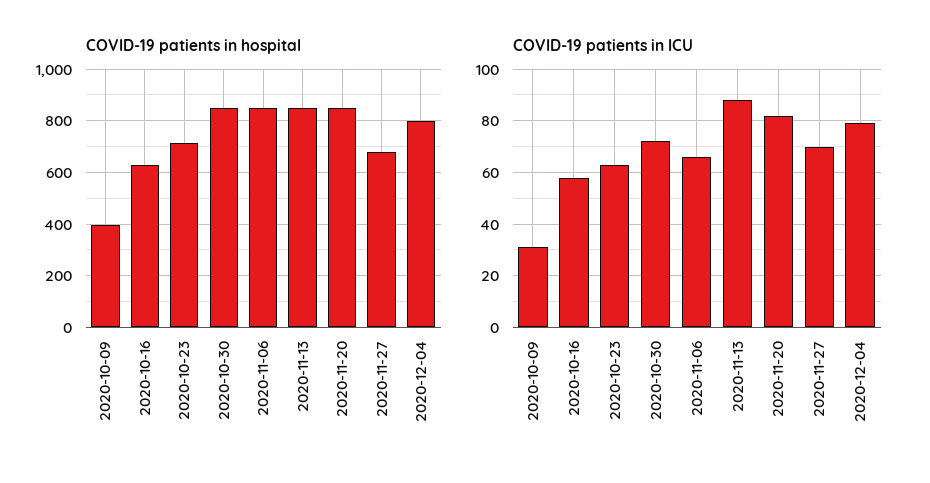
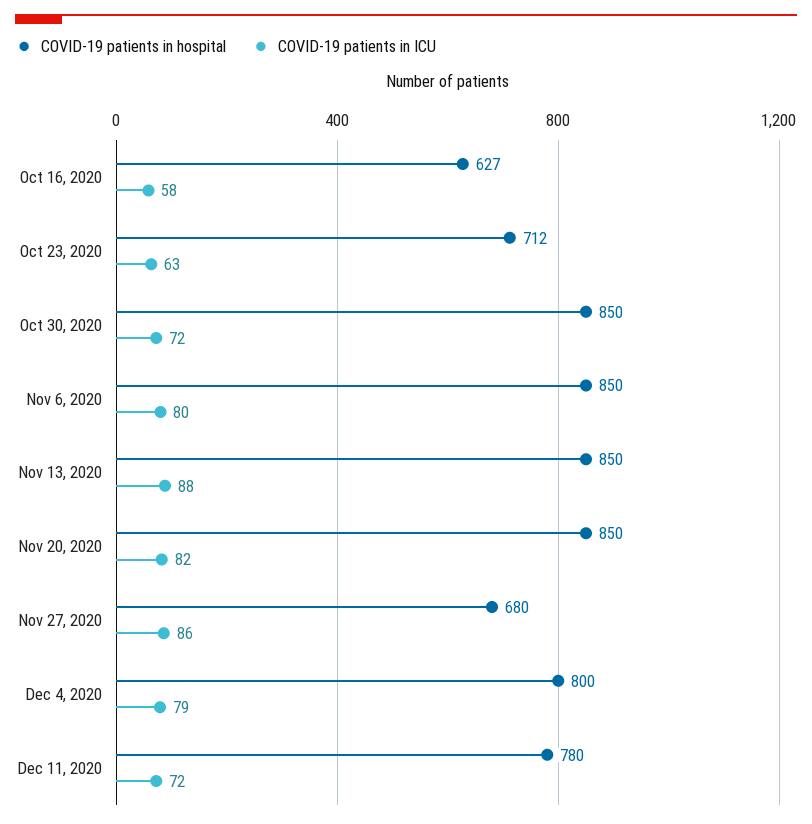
COVID-19 patients in hospital, 2020-10-09: 400 -> none
COVID-19 patients in ICU, 2020-10-09: 30 -> none
COVID-19 patients in ICU, 2020-11-06: 65 -> 80
COVID-19 patients in ICU, 2020-11-27: 70 -> 86
COVID-19 patients in hospital, Dec 11, 2020: none -> 780
COVID-19 patients in ICU, Dec 11, 2020: none -> 72

